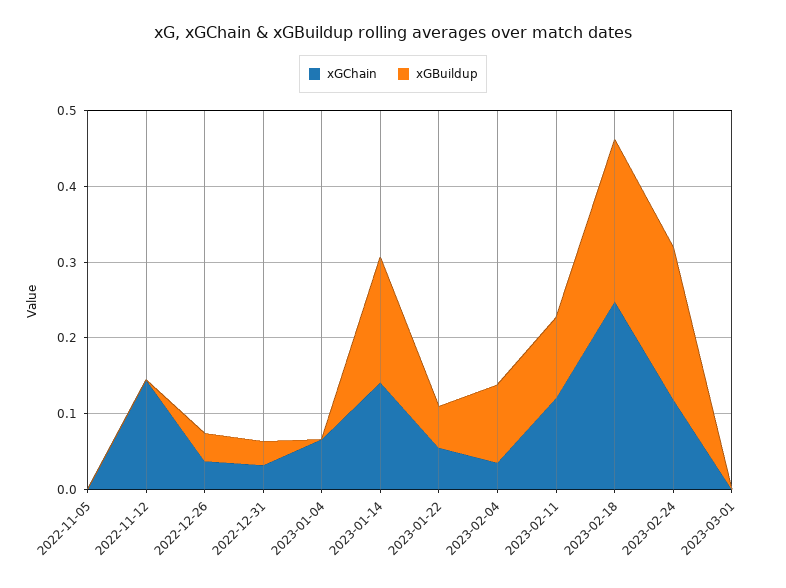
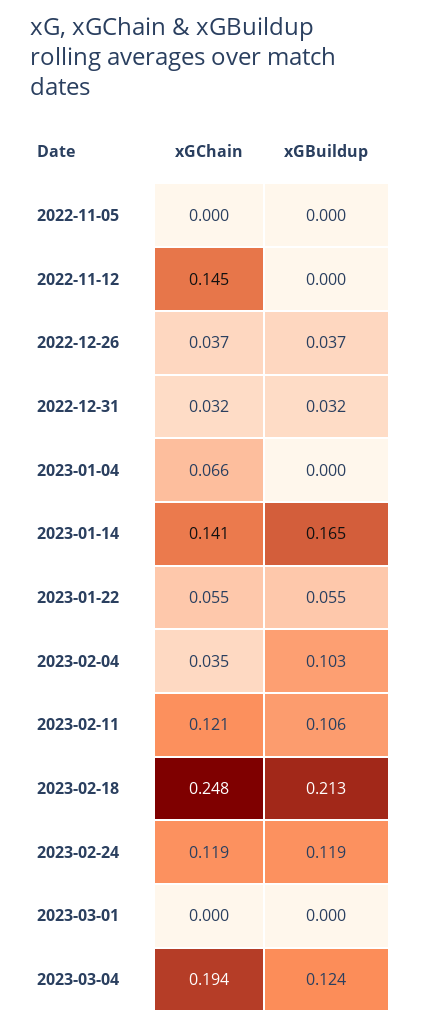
xGBuildup, 2023-02-24: 0.2 -> 0.119
xGChain, 2023-03-04: none -> 0.194
xGBuildup, 2023-03-04: none -> 0.124

